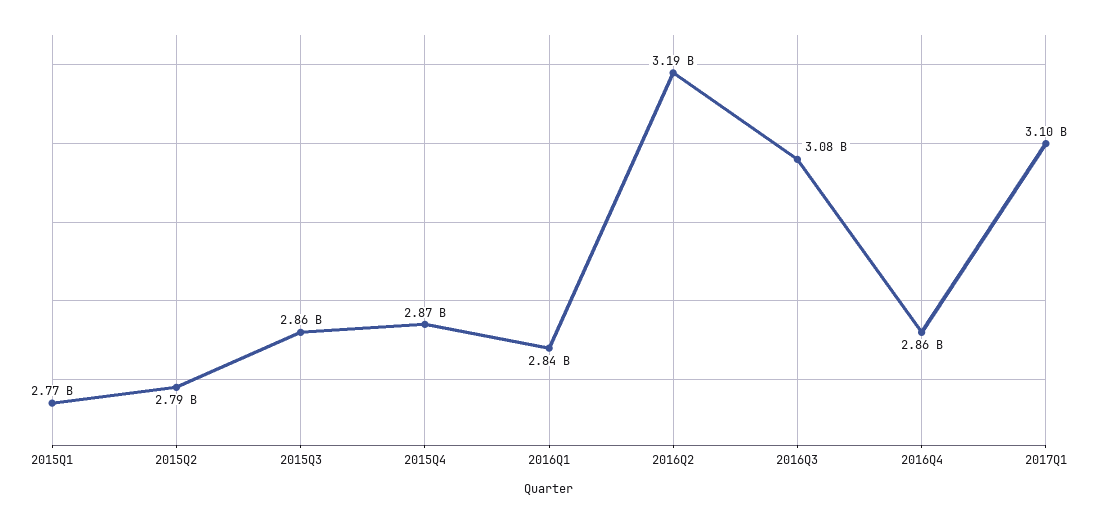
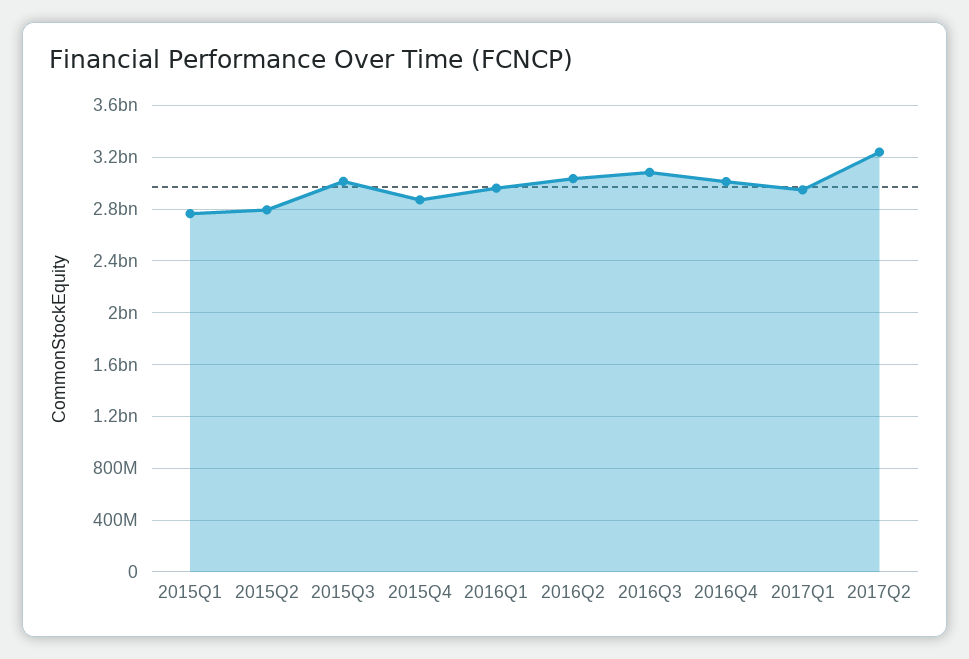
2015Q3: 2860000000 -> 3000000000
2016Q1: 2840000000 -> 2950000000
2016Q2: 3190000000 -> 3050000000
2016Q4: 2860000000 -> 3000000000
2017Q1: 3100000000 -> 2950000000
2017Q2: none -> 3250000000

